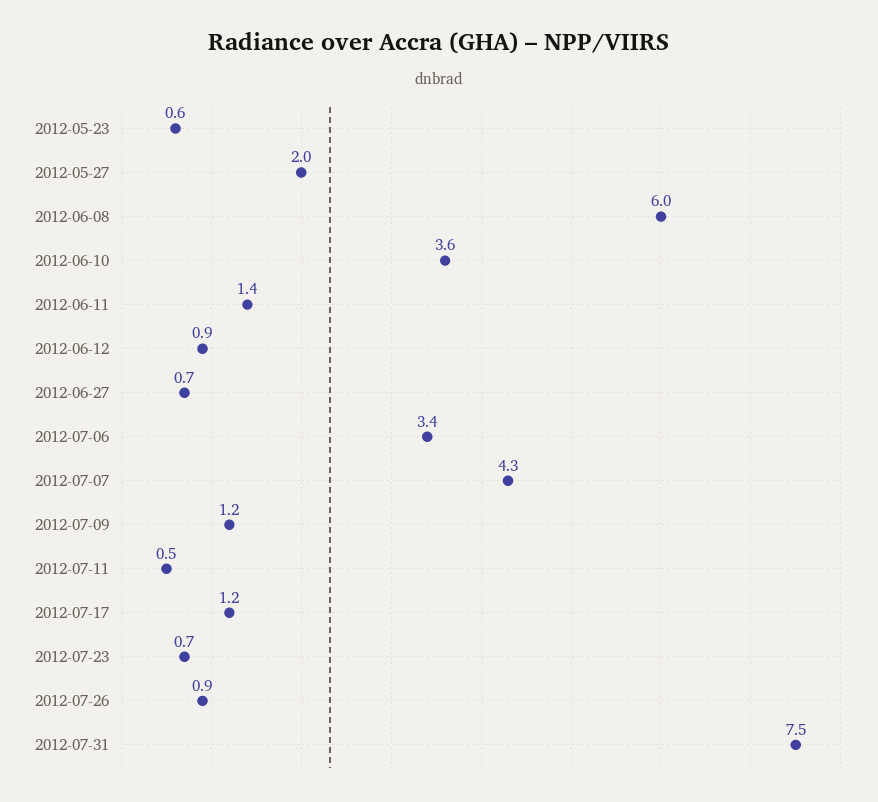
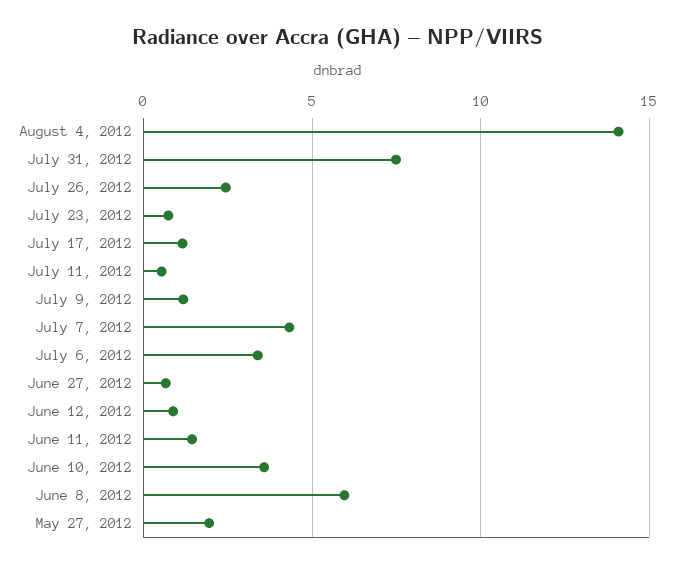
2012-05-23: 0.6 -> none
2012-07-26: 0.9 -> 2.5
August 4, 2012: none -> 14

